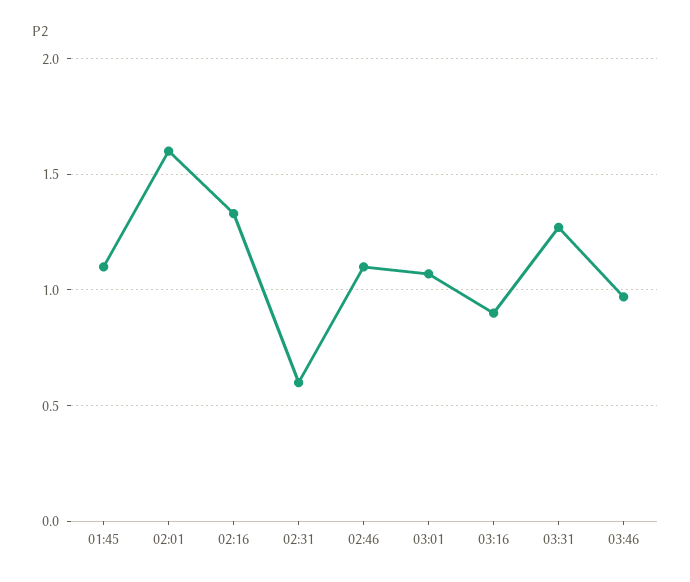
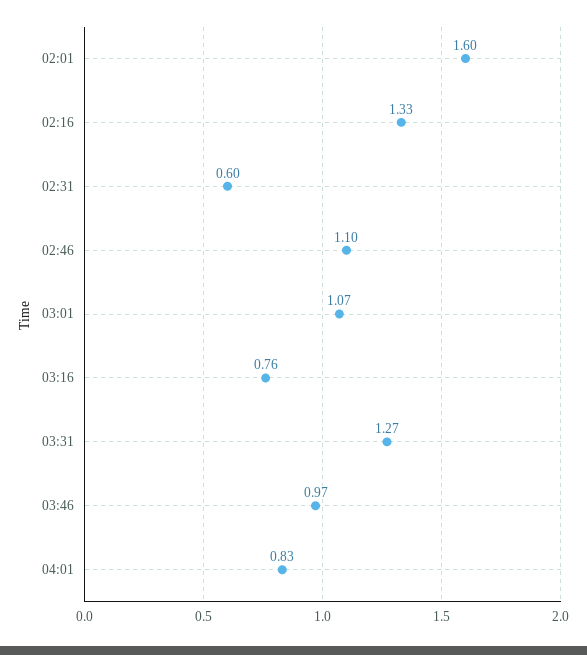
01:45: 1.1 -> none
03:16: 0.9 -> 0.76
04:01: none -> 0.83

